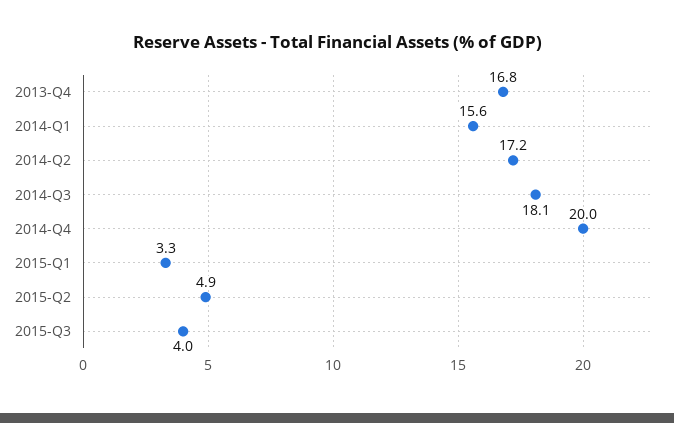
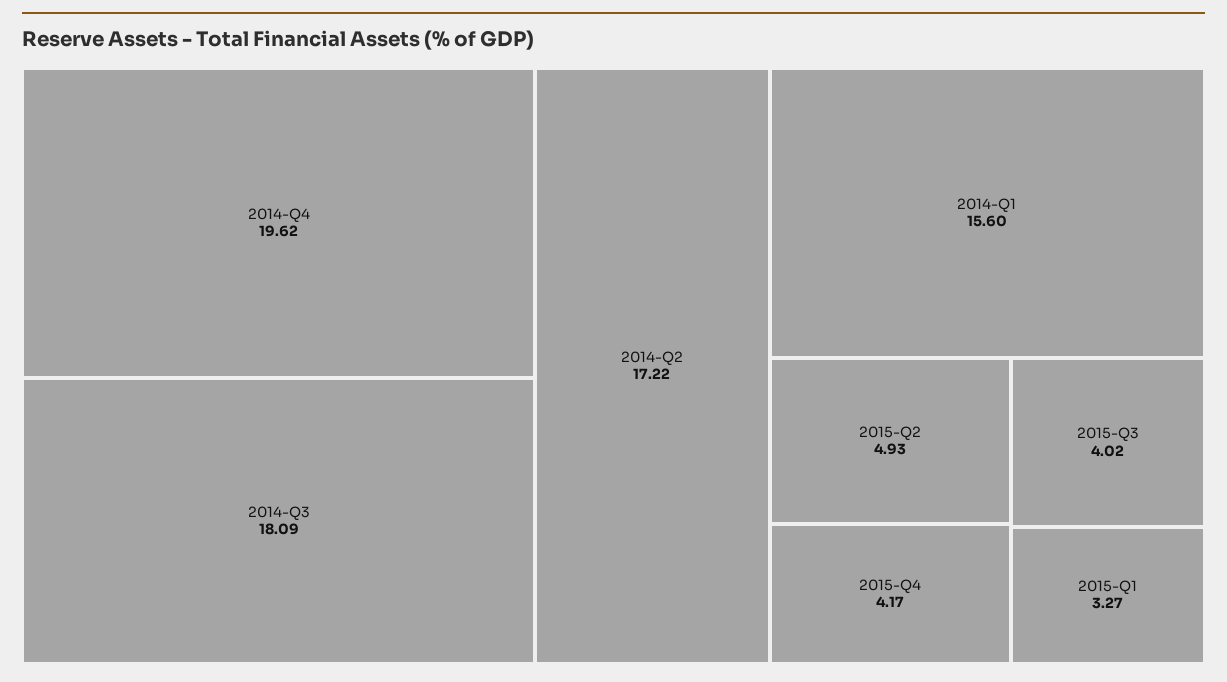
2013-Q4: 16.8 -> none
2014-Q4: 20 -> 19.62
2015-Q4: none -> 4.17

